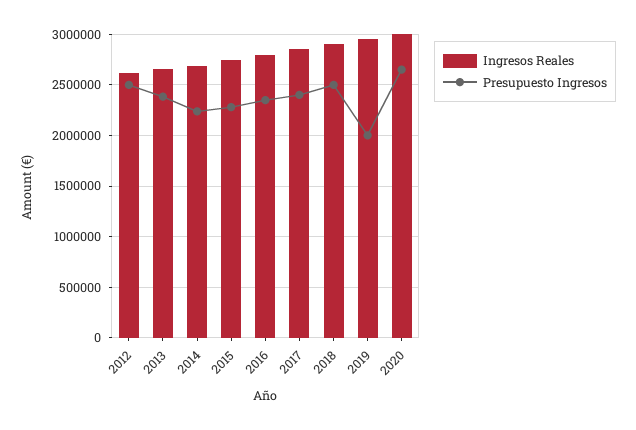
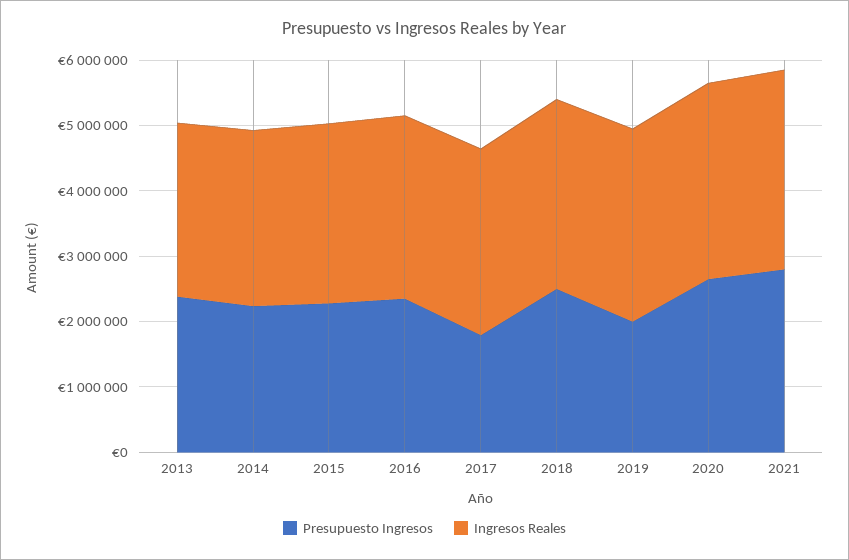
Ingresos Reales, 2012: 2600000 -> none
Presupuesto Ingresos, 2012: 2500000 -> none
Presupuesto Ingresos, 2017: 2400000 -> 1800000
Presupuesto Ingresos, 2021: none -> 2800000
Ingresos Reales, 2021: none -> 3000000

